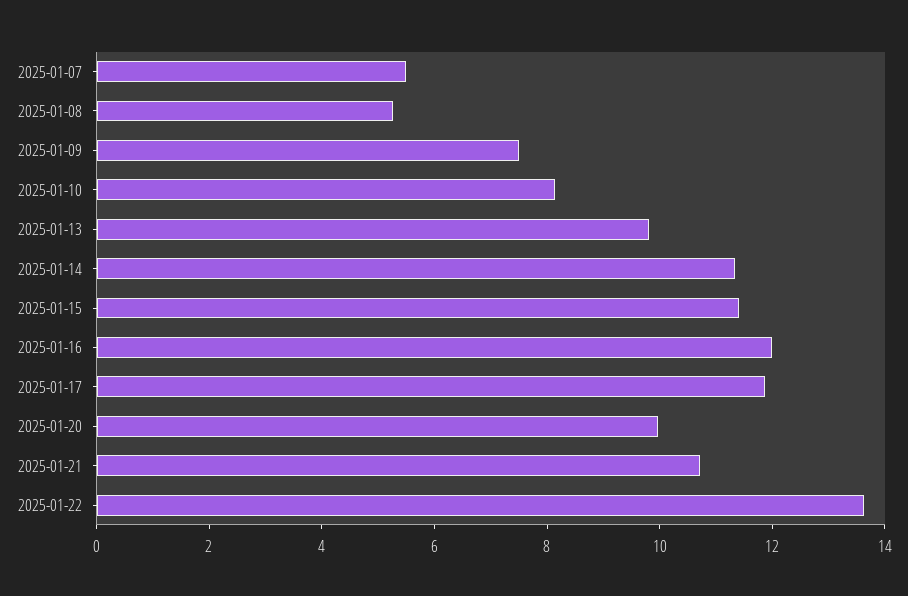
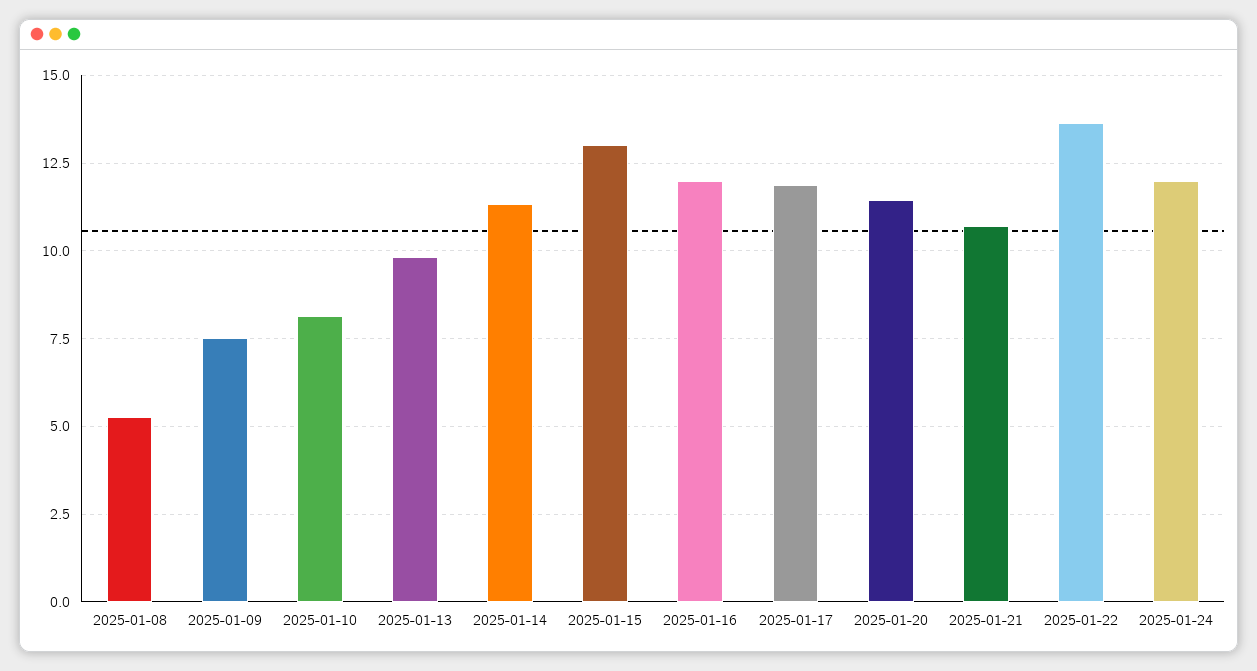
2025-01-07: 5.5 -> none
2025-01-15: 11.5 -> 13
2025-01-20: 10 -> 11.5
2025-01-24: none -> 12

